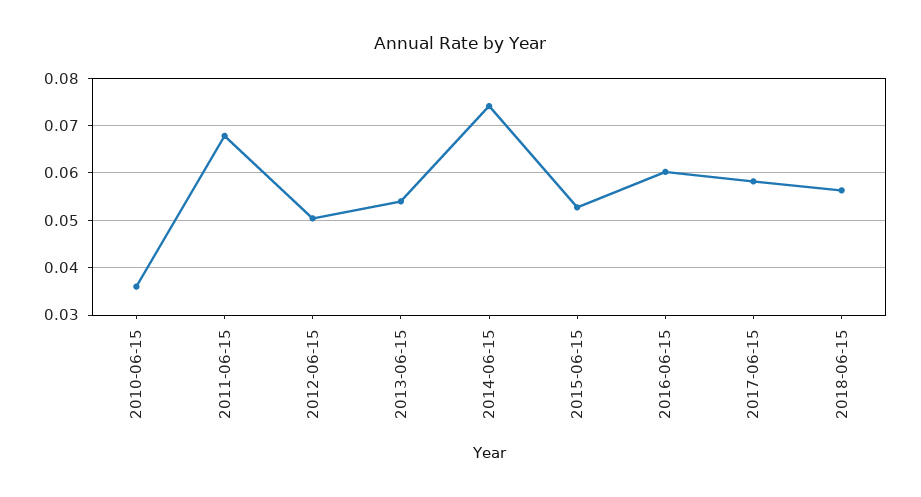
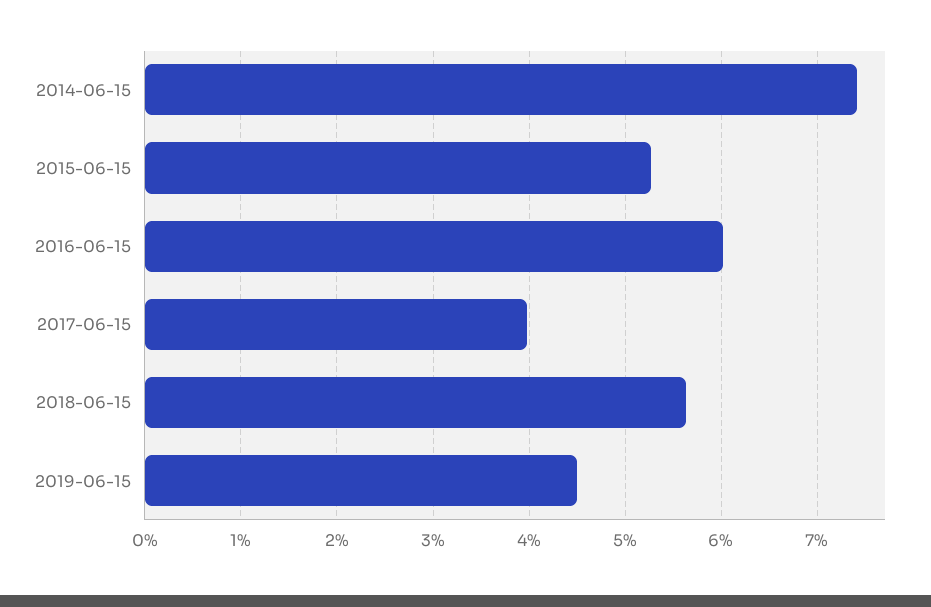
2010-06-15: 0.036 -> none
2011-06-15: 0.068 -> none
2012-06-15: 0.05 -> none
2013-06-15: 0.054 -> none
2017-06-15: 0.058 -> 0.04
2019-06-15: none -> 0.045

